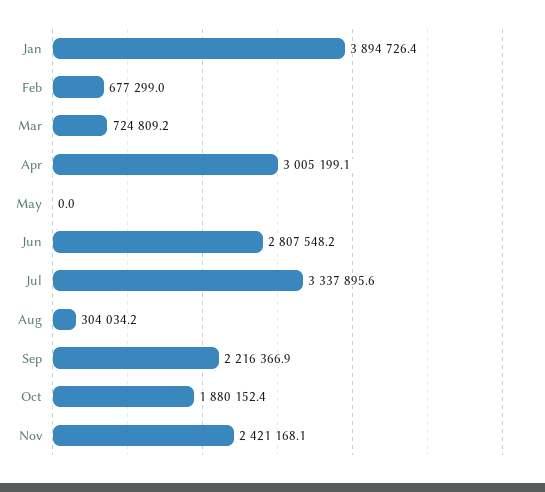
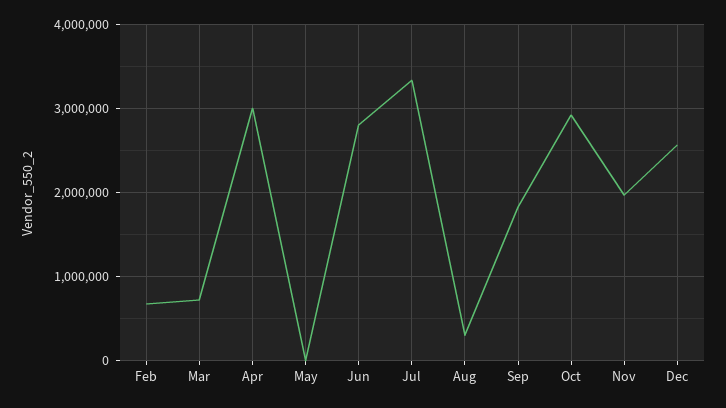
Jan: 3894726.4 -> none
Sep: 2216366.9 -> 1800000
Oct: 1880152.4 -> 2900000
Nov: 2421168.1 -> 2000000
Dec: none -> 2600000

